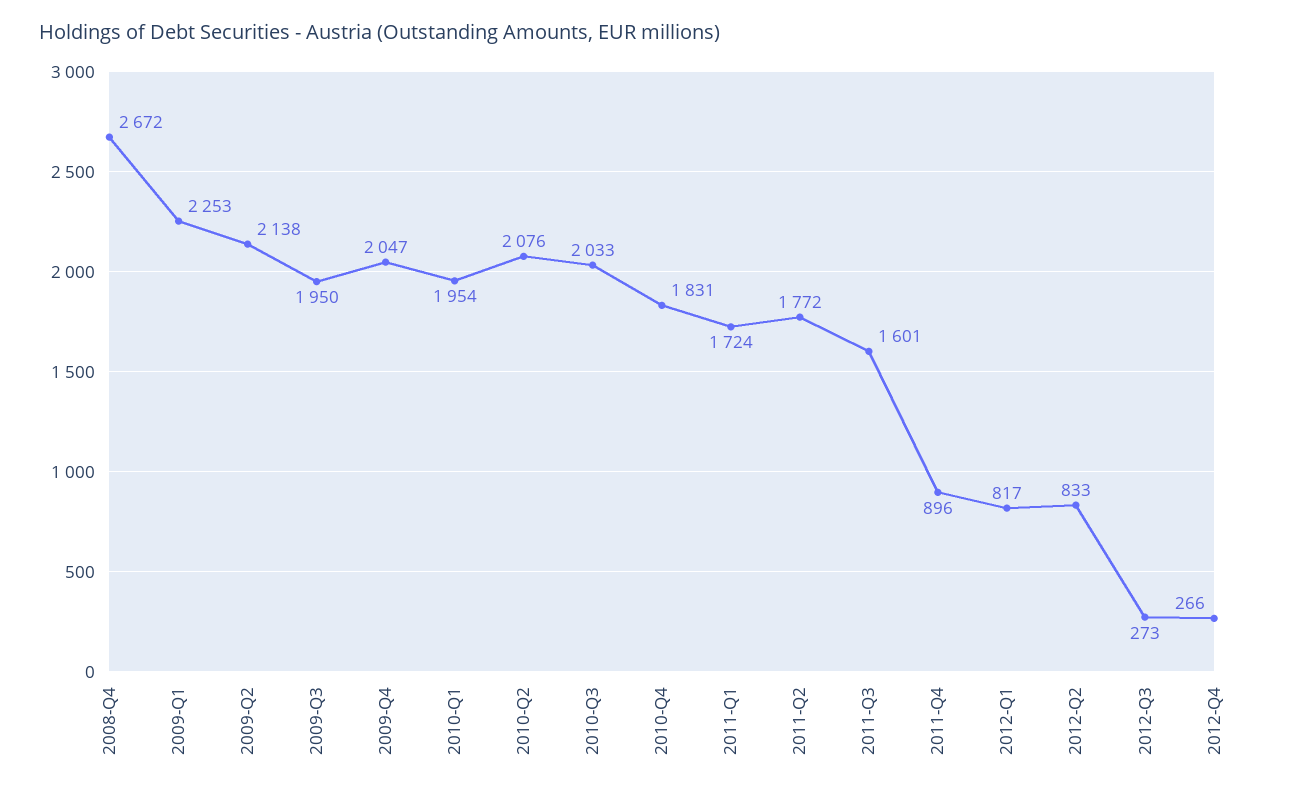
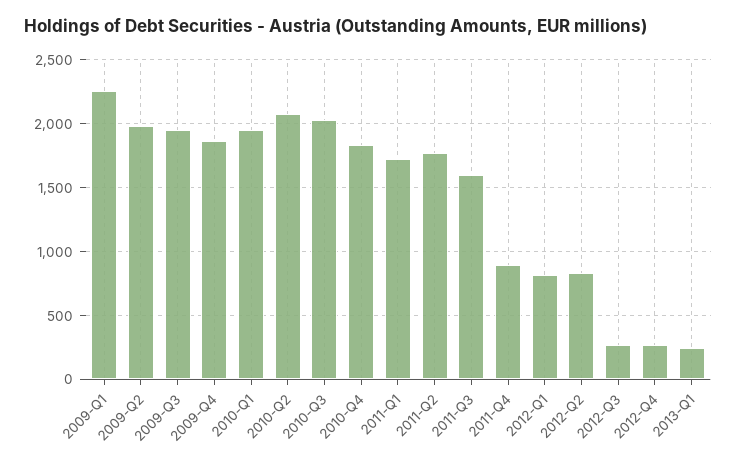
2008-Q4: 2672 -> none
2009-Q2: 2138 -> 2000
2009-Q4: 2047 -> 1850
2013-Q1: none -> 250

